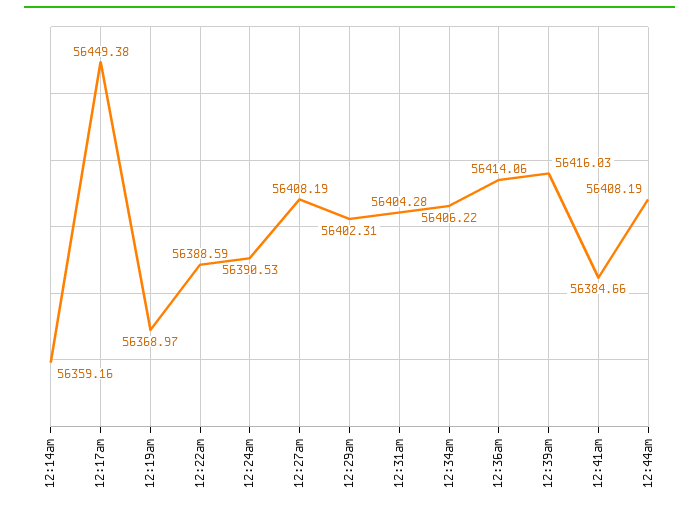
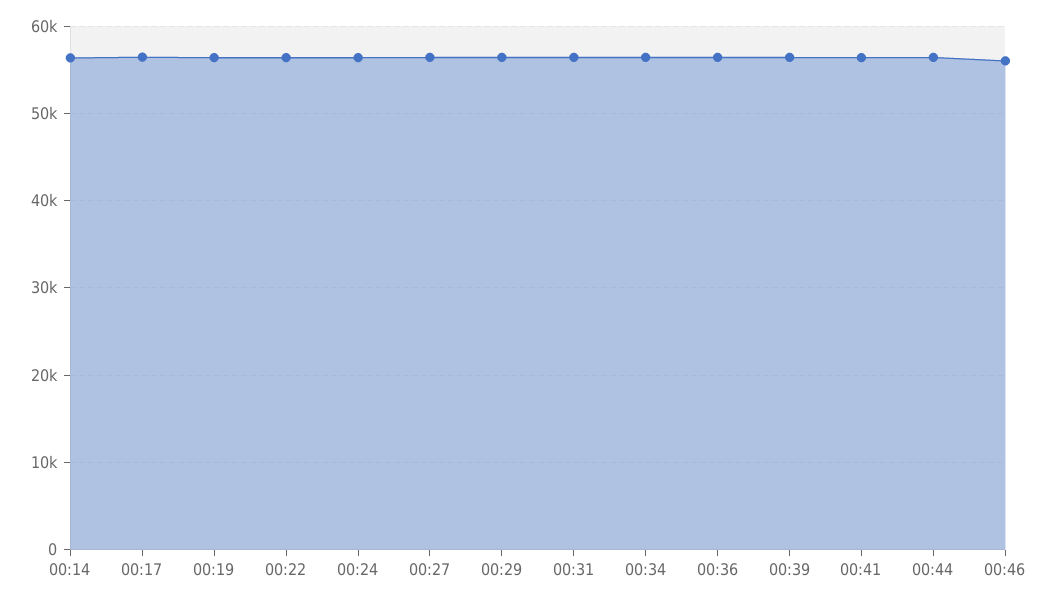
00:46: none -> 56000

